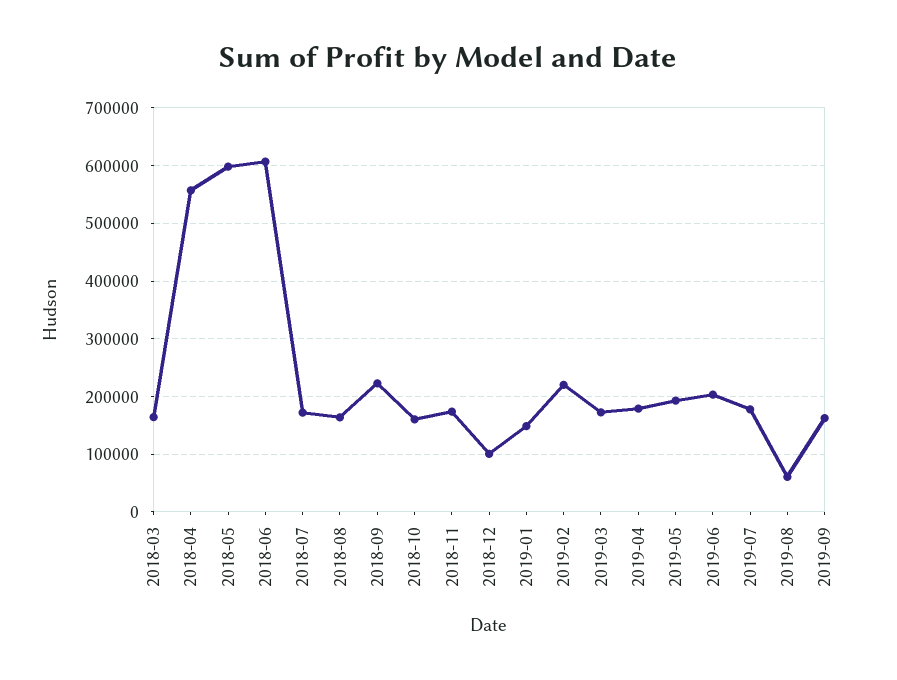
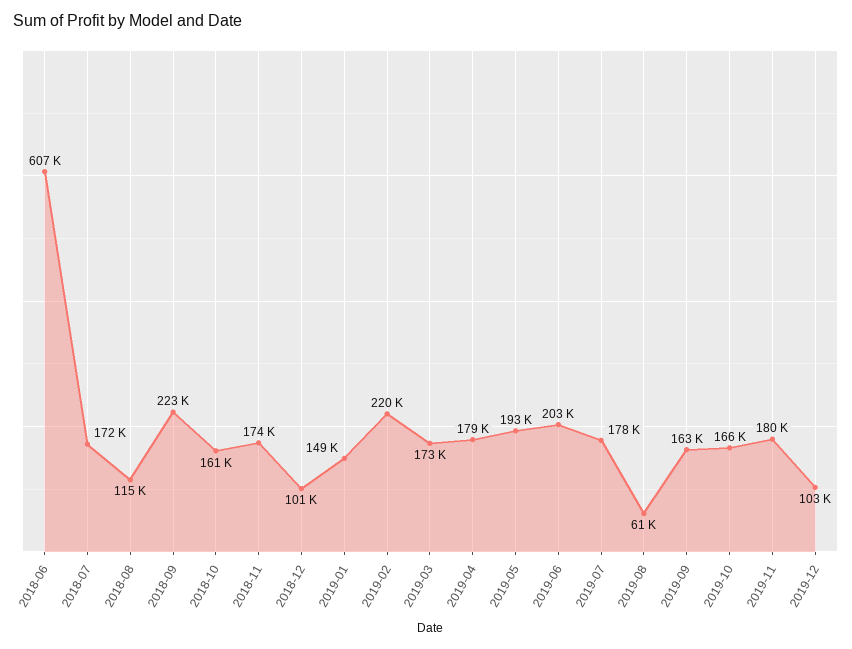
2018-03: 160000 -> none
2018-04: 560000 -> none
2018-05: 600000 -> none
2018-08: 160000 -> 115000
2019-10: none -> 166000
2019-11: none -> 180000
2019-12: none -> 103000

